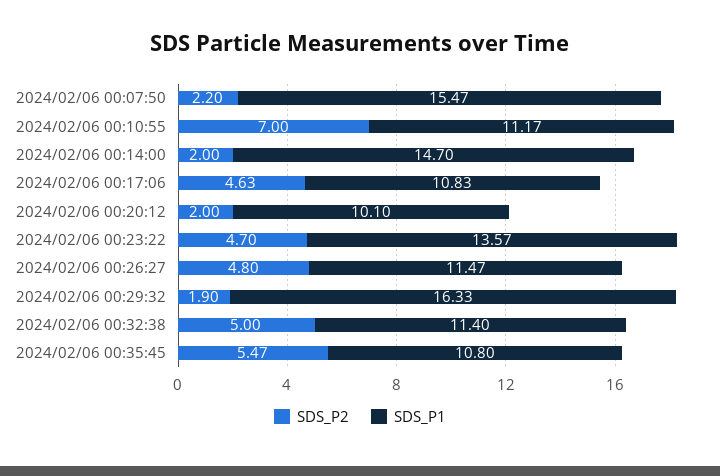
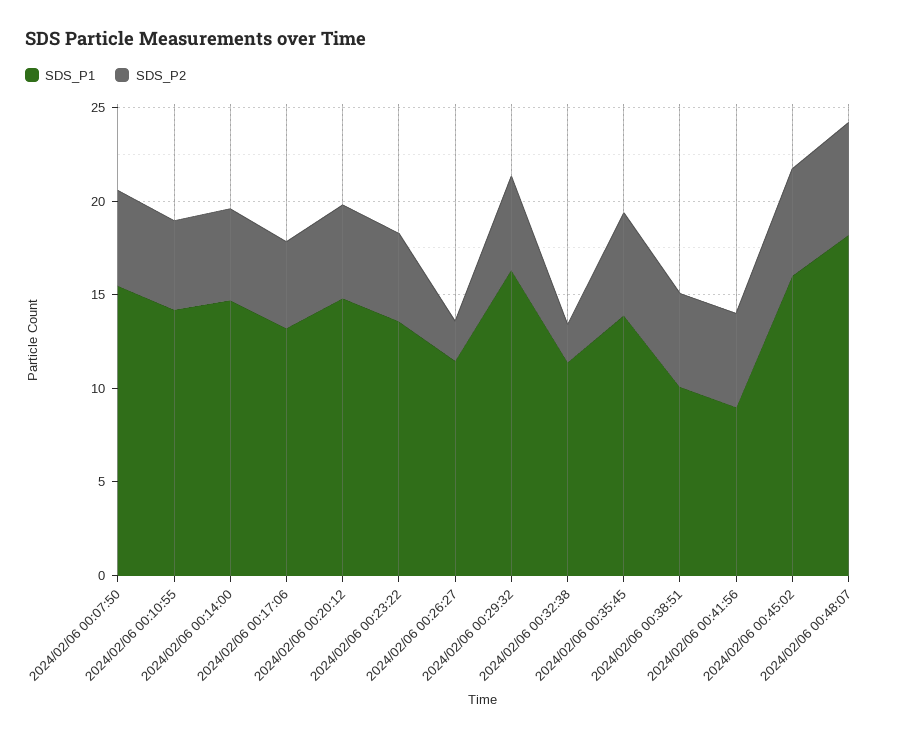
SDS_P2, 2024/02/06 00:07:50: 2.2 -> 5
SDS_P2, 2024/02/06 00:10:55: 7 -> 5
SDS_P1, 2024/02/06 00:10:55: 11.17 -> 14
SDS_P2, 2024/02/06 00:14:00: 2 -> 5
SDS_P1, 2024/02/06 00:17:06: 10.83 -> 13
SDS_P2, 2024/02/06 00:20:12: 2 -> 5
SDS_P1, 2024/02/06 00:20:12: 10.1 -> 15
SDS_P2, 2024/02/06 00:26:27: 4.8 -> 2
SDS_P2, 2024/02/06 00:29:32: 1.9 -> 5
SDS_P2, 2024/02/06 00:32:38: 5 -> 2
SDS_P1, 2024/02/06 00:35:45: 10.8 -> 14
SDS_P1, 2024/02/06 00:38:51: none -> 10
SDS_P2, 2024/02/06 00:38:51: none -> 5
SDS_P1, 2024/02/06 00:41:56: none -> 9
SDS_P2, 2024/02/06 00:41:56: none -> 5
SDS_P1, 2024/02/06 00:45:02: none -> 16
SDS_P2, 2024/02/06 00:45:02: none -> 6
SDS_P1, 2024/02/06 00:48:07: none -> 18
SDS_P2, 2024/02/06 00:48:07: none -> 6

